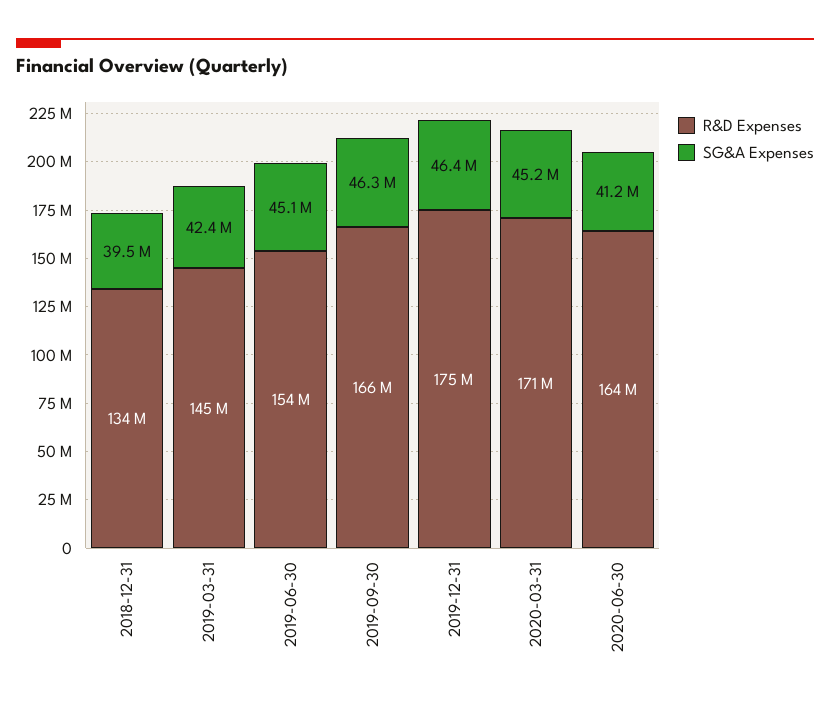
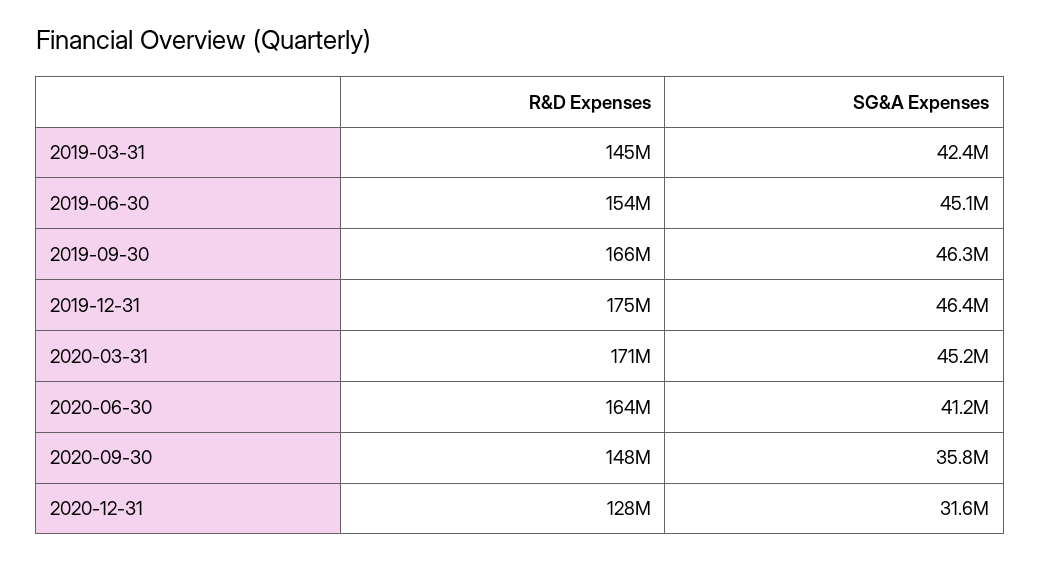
R&D Expenses, 2018-12-31: 134000000 -> none
SG&A Expenses, 2018-12-31: 39500000 -> none
R&D Expenses, 2020-09-30: none -> 148000000
SG&A Expenses, 2020-09-30: none -> 35800000
R&D Expenses, 2020-12-31: none -> 128000000
SG&A Expenses, 2020-12-31: none -> 31600000

